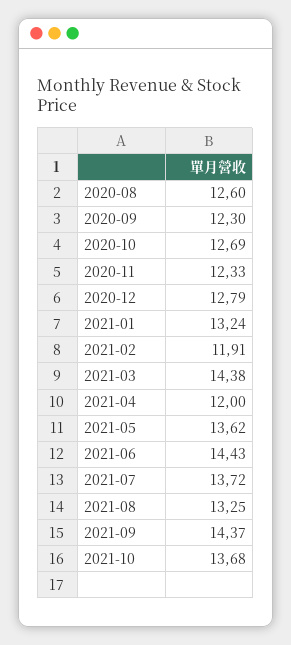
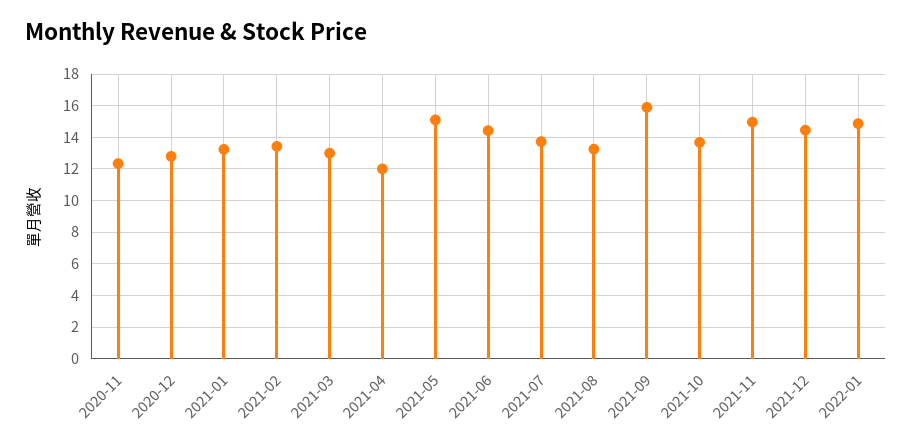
2020-08: 12.6 -> none
2020-09: 12.3 -> none
2020-10: 12.69 -> none
2021-02: 11.91 -> 13.5
2021-03: 14.38 -> 13
2021-05: 13.62 -> 15
2021-09: 14.37 -> 16
2021-11: none -> 15
2021-12: none -> 14.5
2022-01: none -> 15

